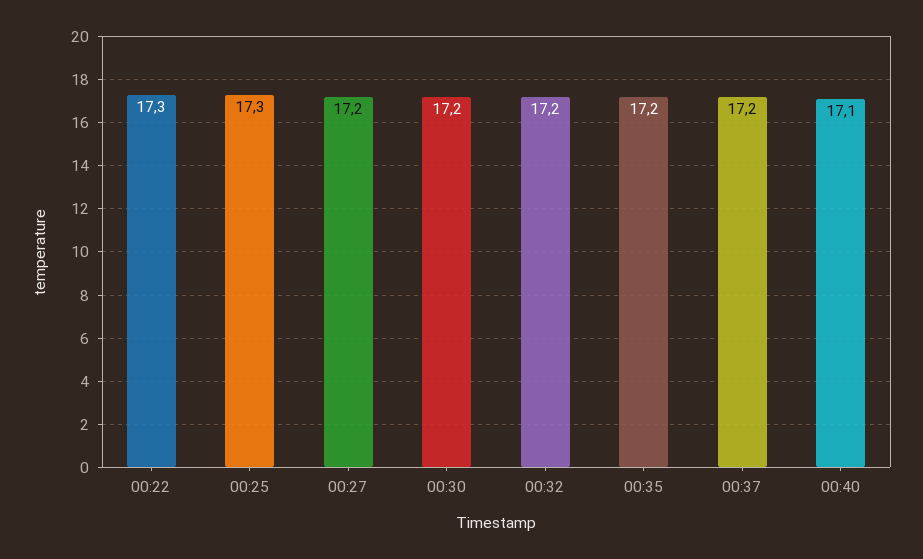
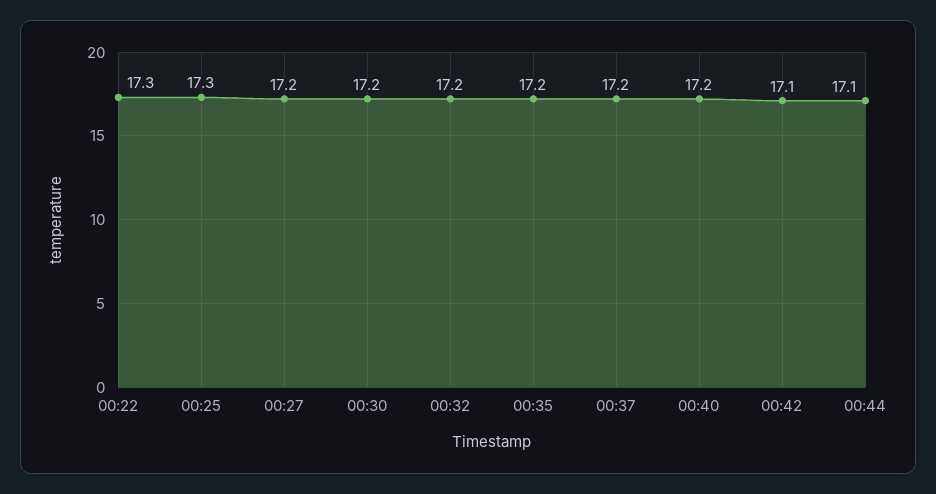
00:40: 17.1 -> 17.2
00:42: none -> 17.1
00:44: none -> 17.1

